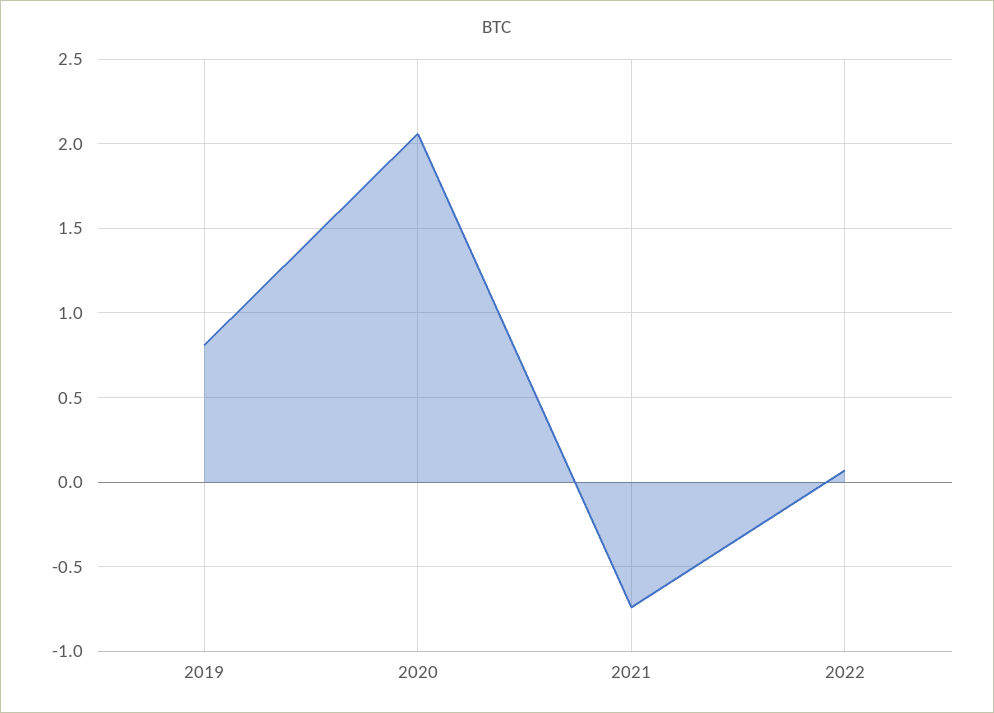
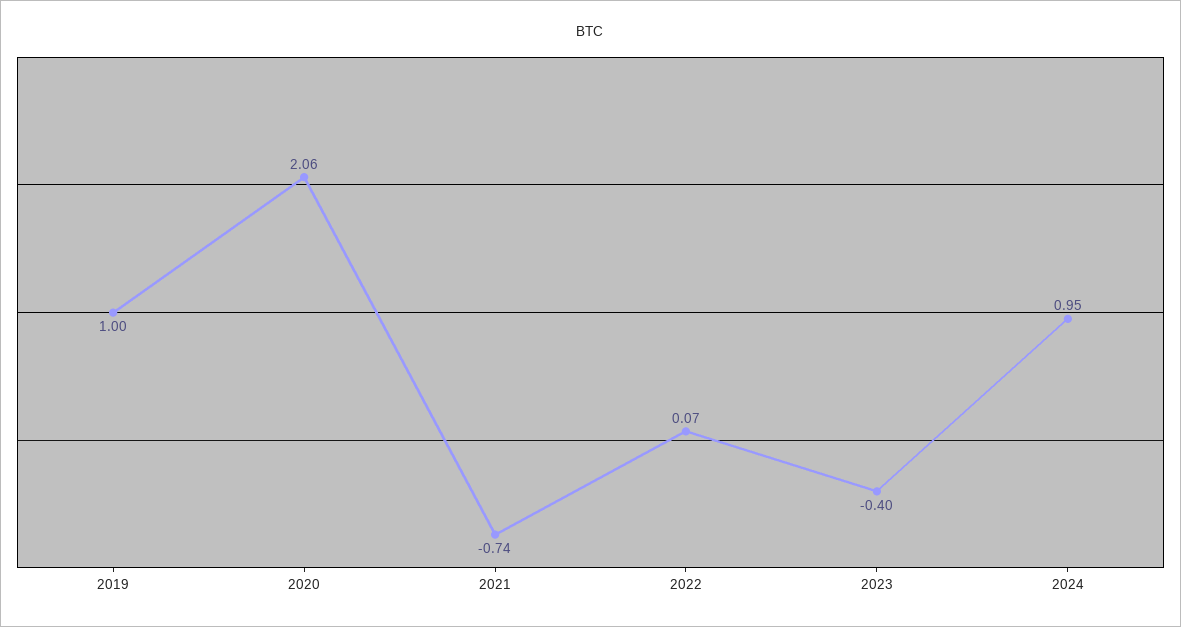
2019: 0.8 -> 1
2023: none -> -0.4
2024: none -> 0.95

